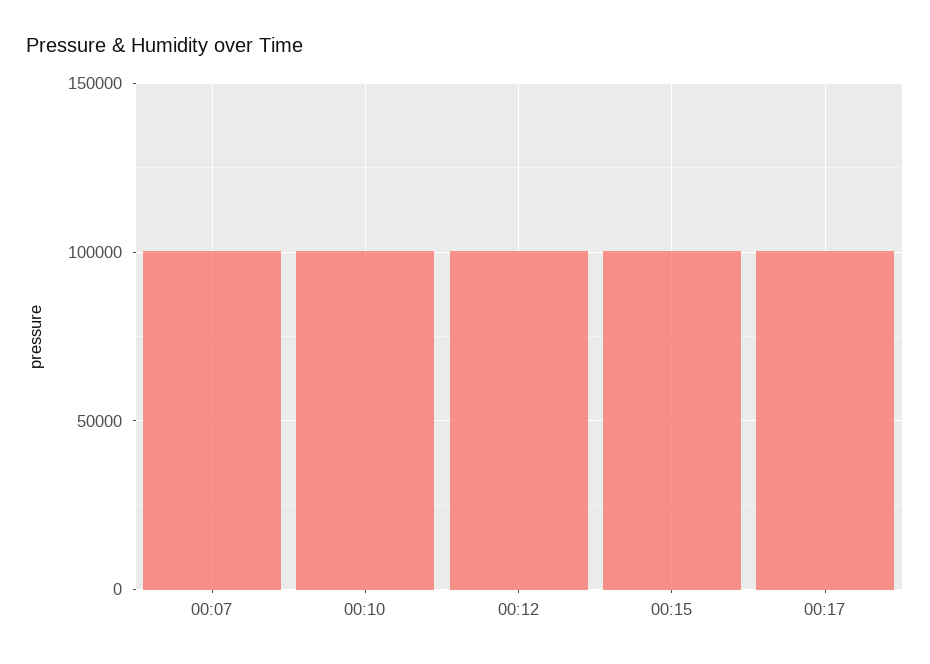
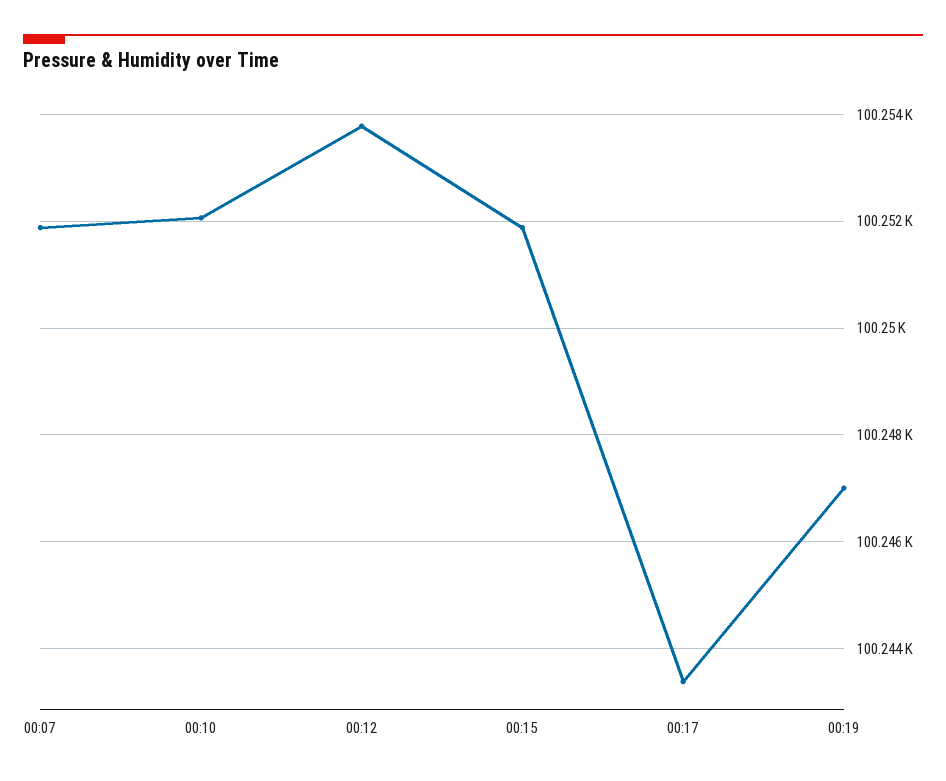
00:19: none -> 100247

